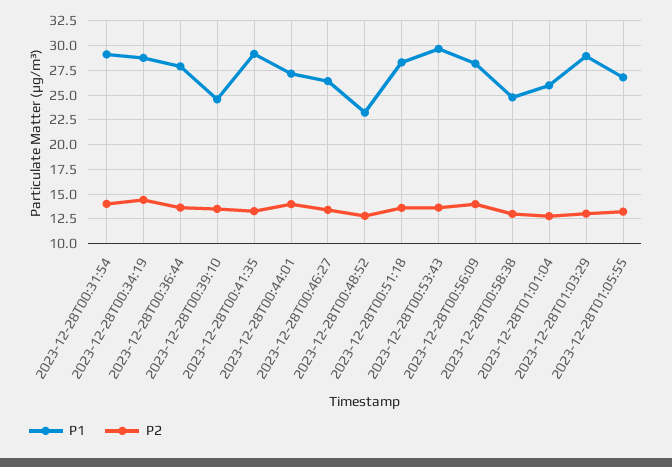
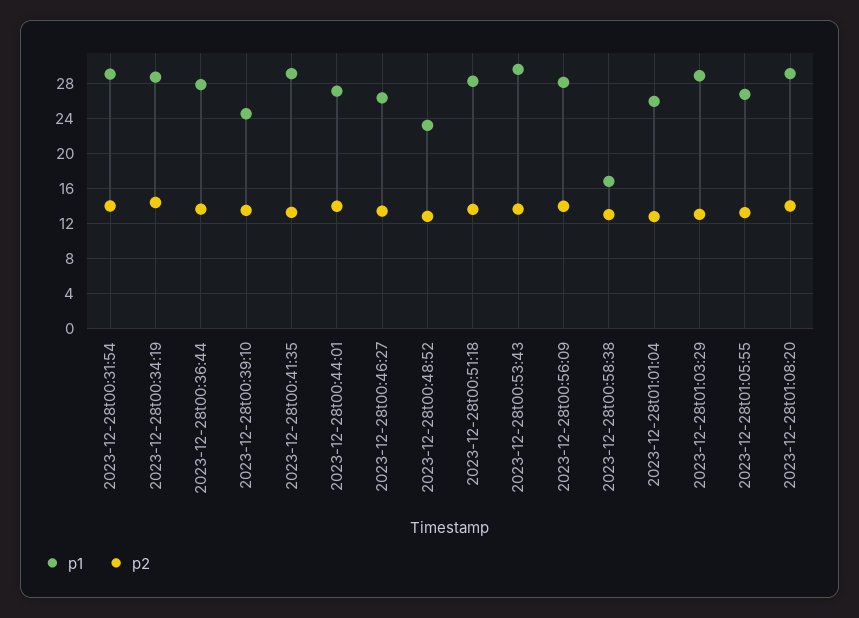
P1, 2023-12-28T00:58:38: 25 -> 17
P1, 2023-12-28t01:08:20: none -> 29
P2, 2023-12-28t01:08:20: none -> 14

